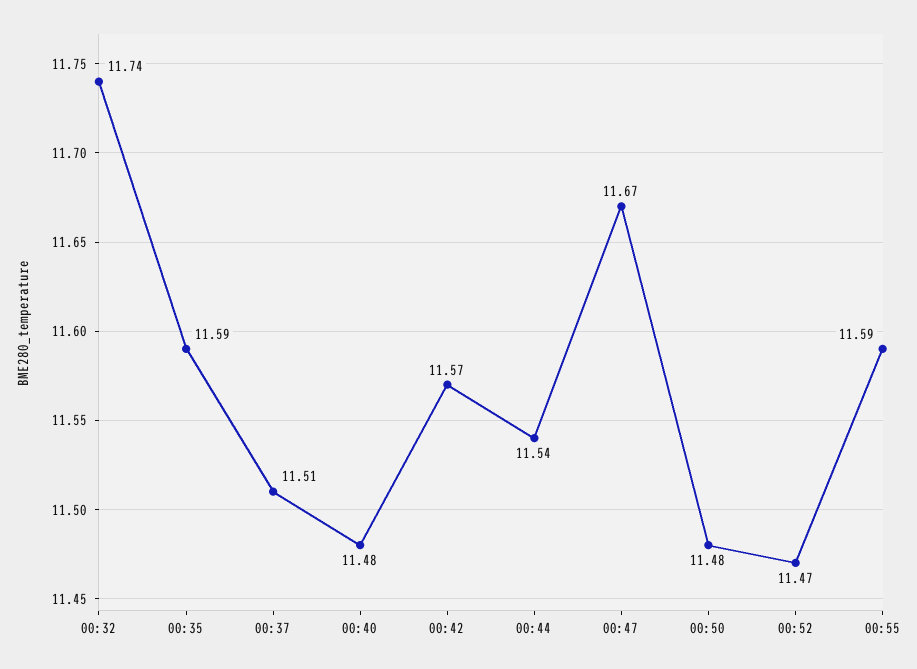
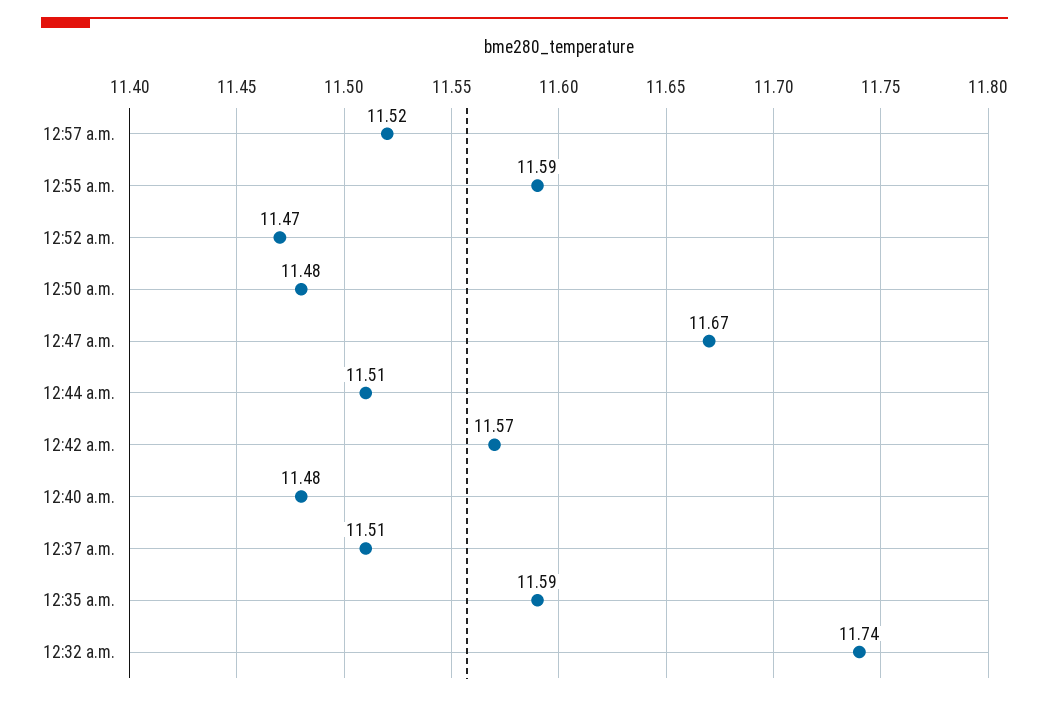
00:44: 11.54 -> 11.51
12:57 a.m.: none -> 11.52

